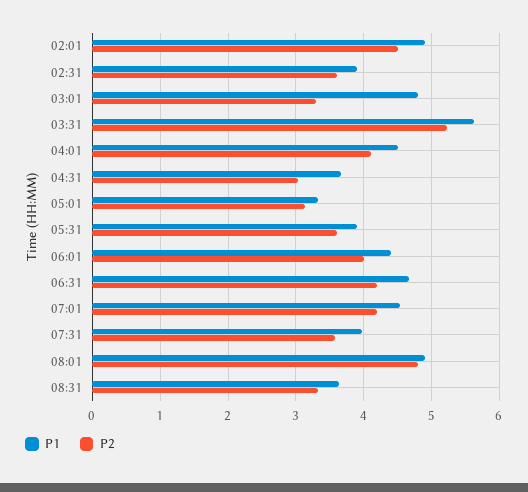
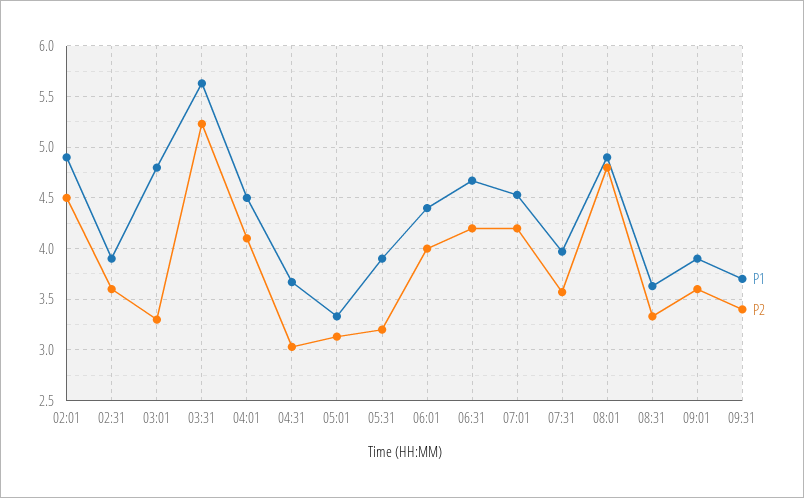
P2, 05:31: 3.6 -> 3.2
P1, 09:01: none -> 3.9
P2, 09:01: none -> 3.6
P1, 09:31: none -> 3.7
P2, 09:31: none -> 3.4

